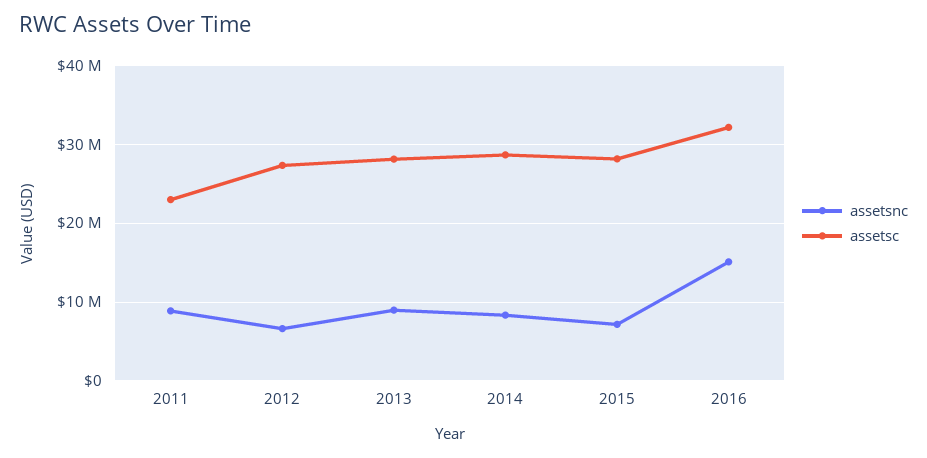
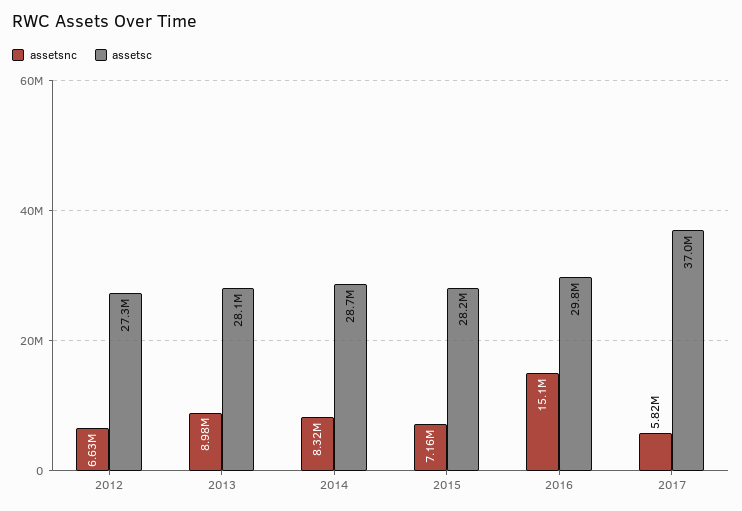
assetsnc, 2011: 9000000 -> none
assetsc, 2011: 23000000 -> none
assetsc, 2016: 32000000 -> 29800000
assetsnc, 2017: none -> 5820000
assetsc, 2017: none -> 37000000

